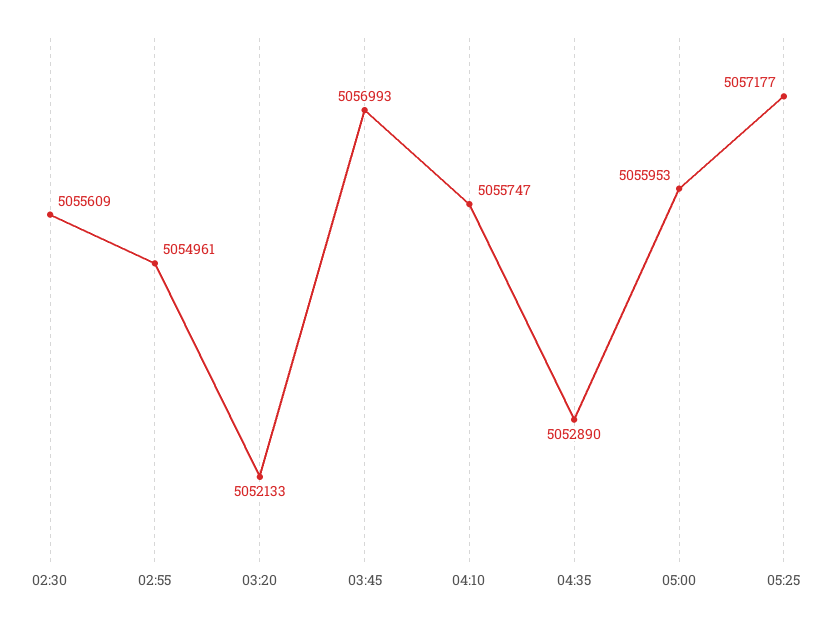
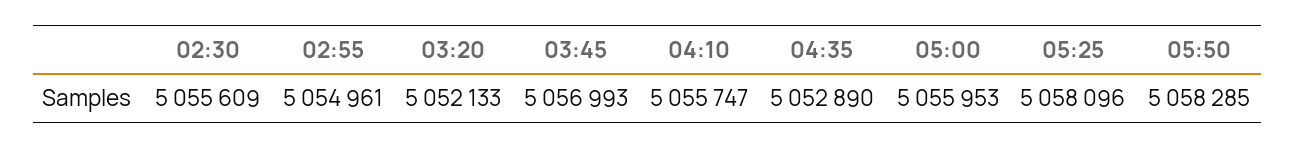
05:25: 5057177 -> 5058096
05:50: none -> 5058285

